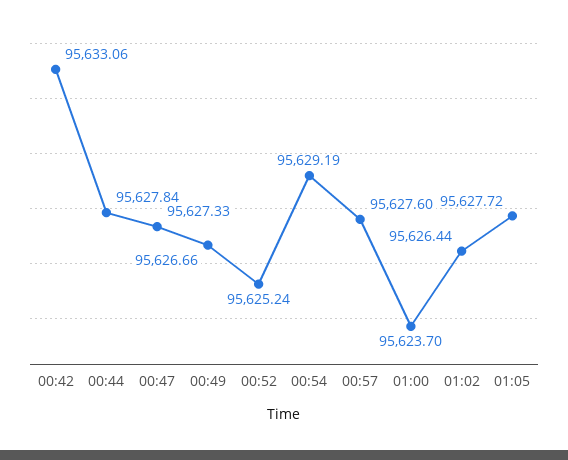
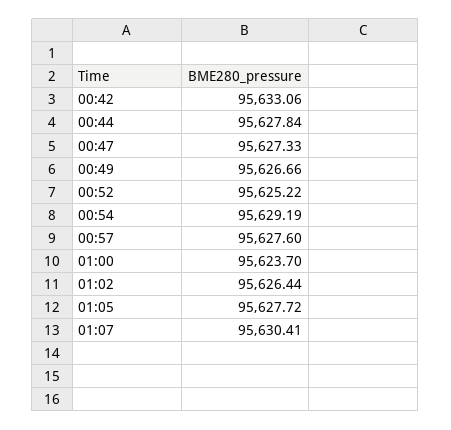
00:52: 95625.24 -> 95625.22
01:07: none -> 95630.41

